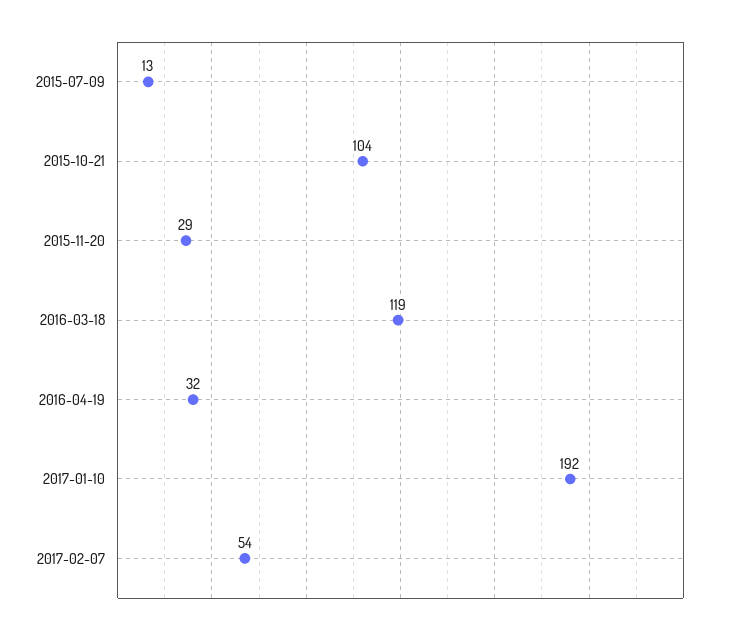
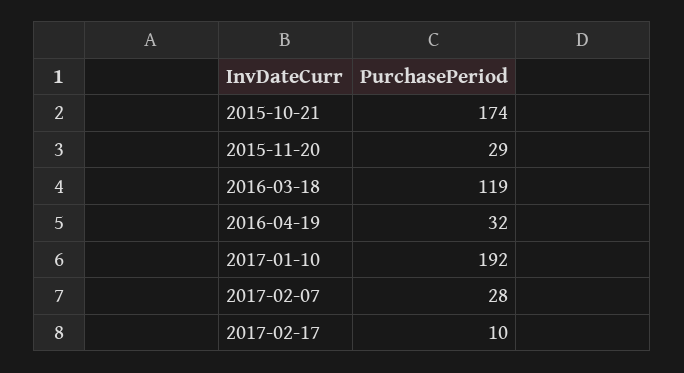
2015-07-09: 13 -> none
2015-10-21: 104 -> 174
2017-02-07: 54 -> 28
2017-02-17: none -> 10

